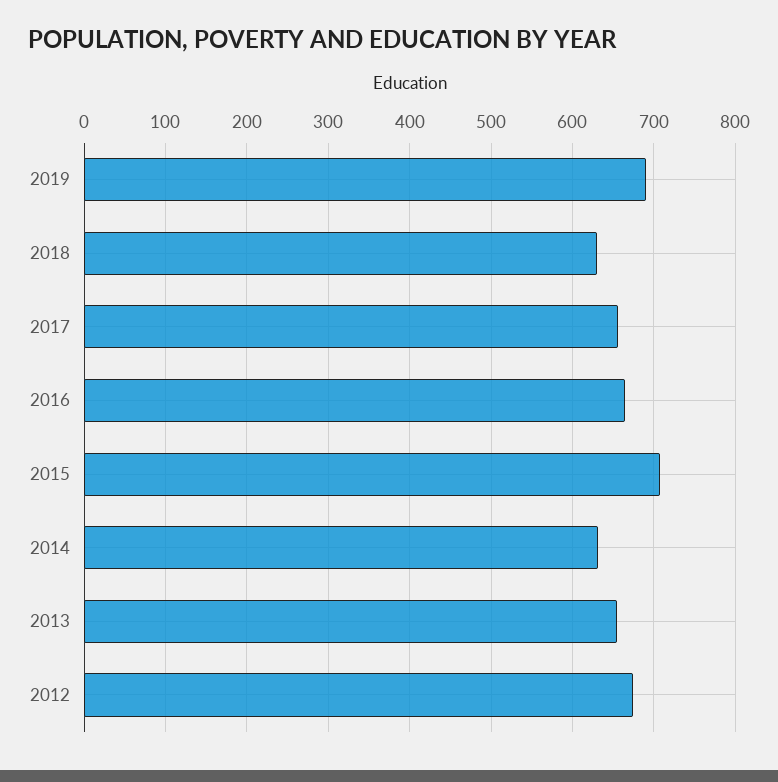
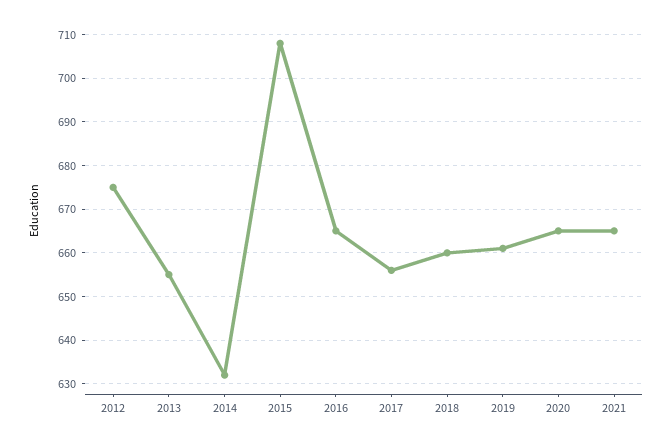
2019: 690 -> 660
2018: 630 -> 660
2020: none -> 665
2021: none -> 665

